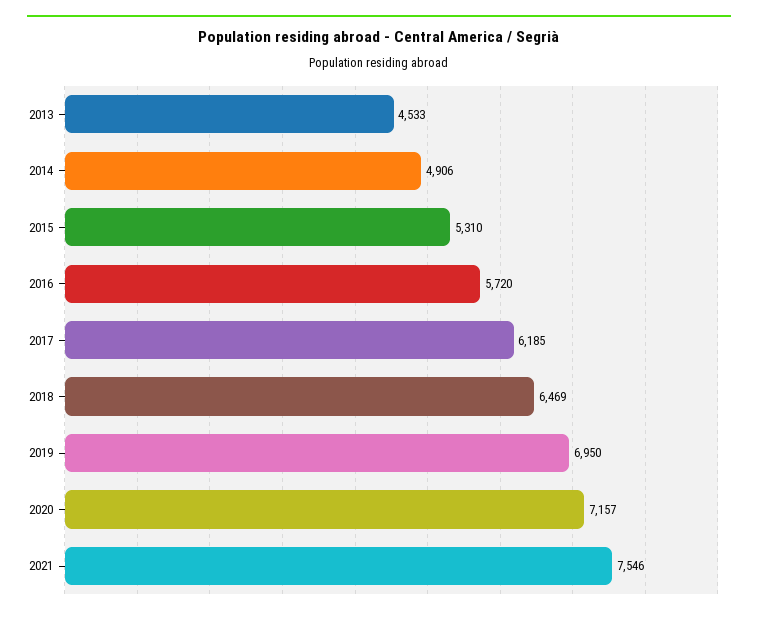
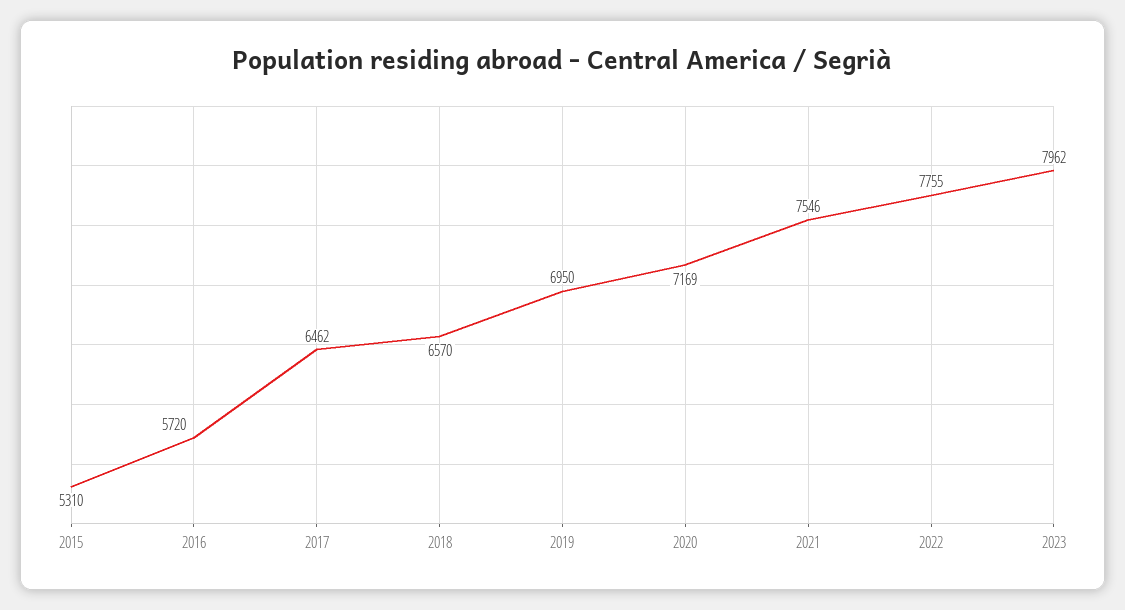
2013: 4533 -> none
2014: 4906 -> none
2017: 6185 -> 6462
2018: 6469 -> 6570
2020: 7157 -> 7169
2022: none -> 7755
2023: none -> 7962

